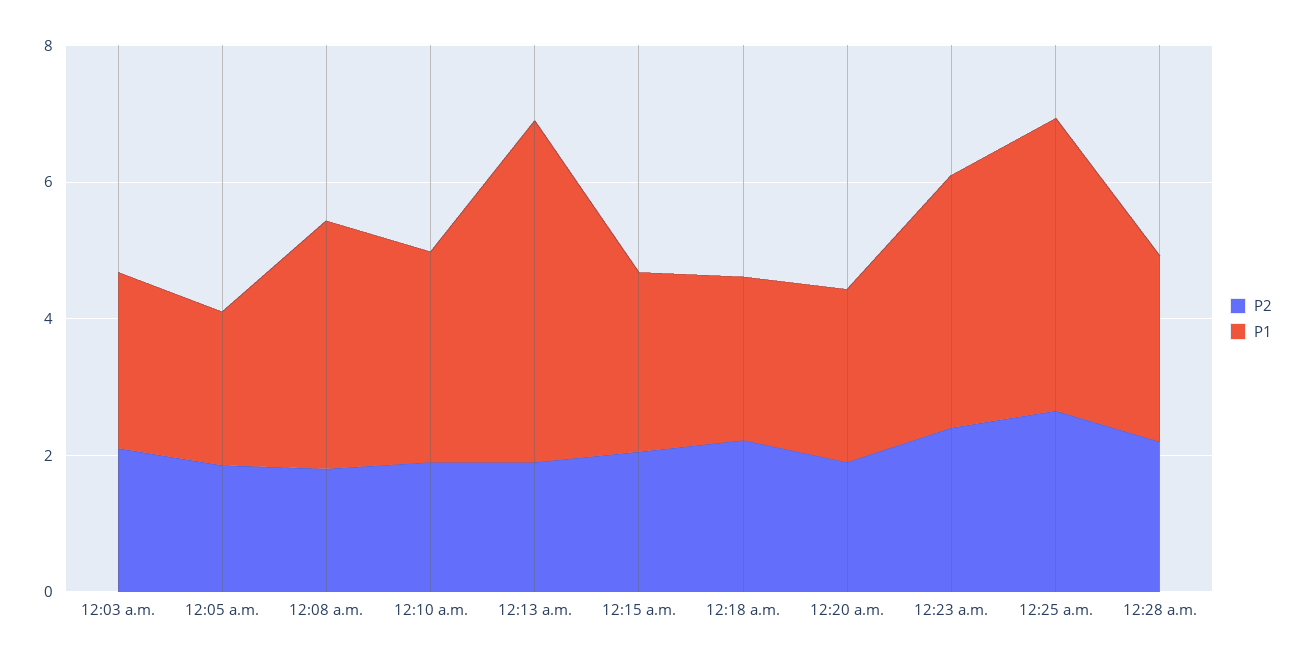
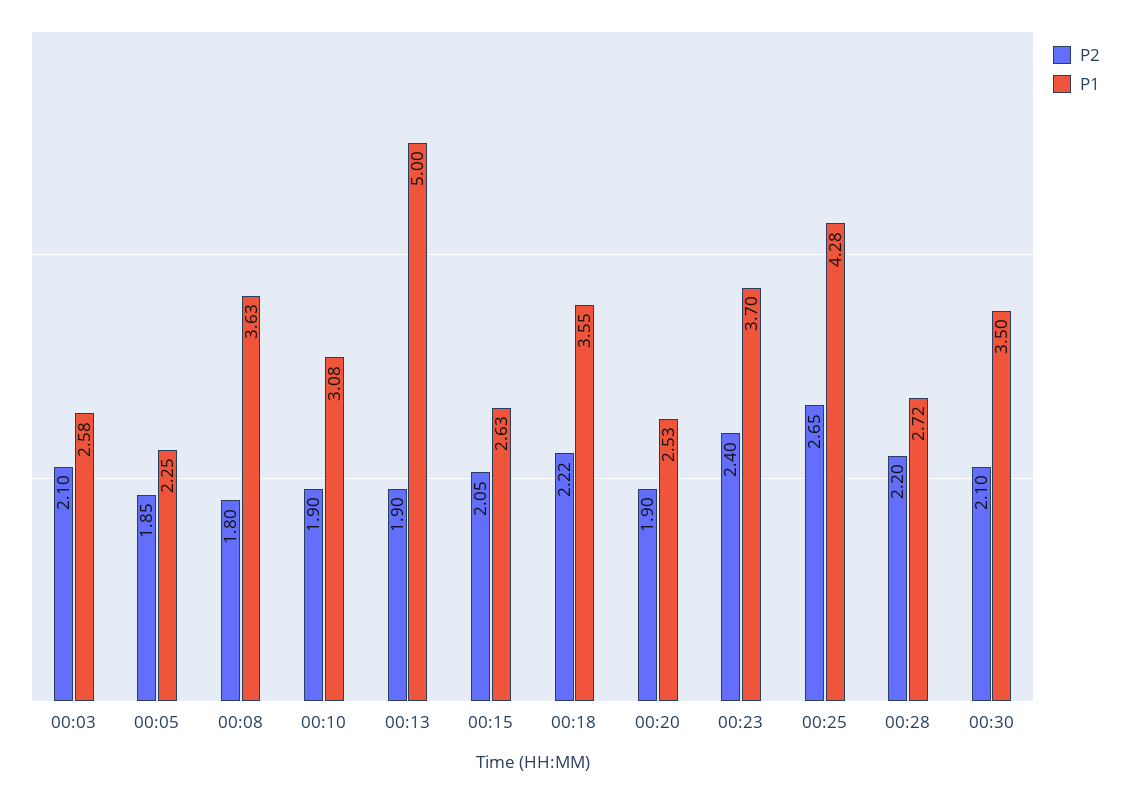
P1, 12:18 a.m.: 2.5 -> 3.55
P2, 00:30: none -> 2.1
P1, 00:30: none -> 3.5

